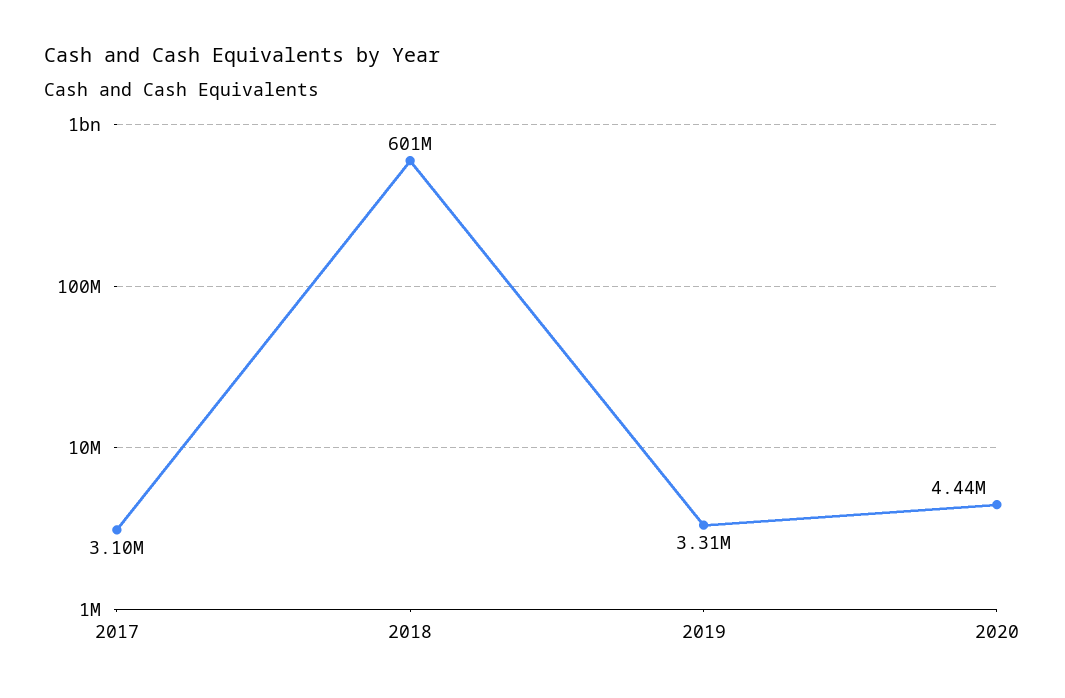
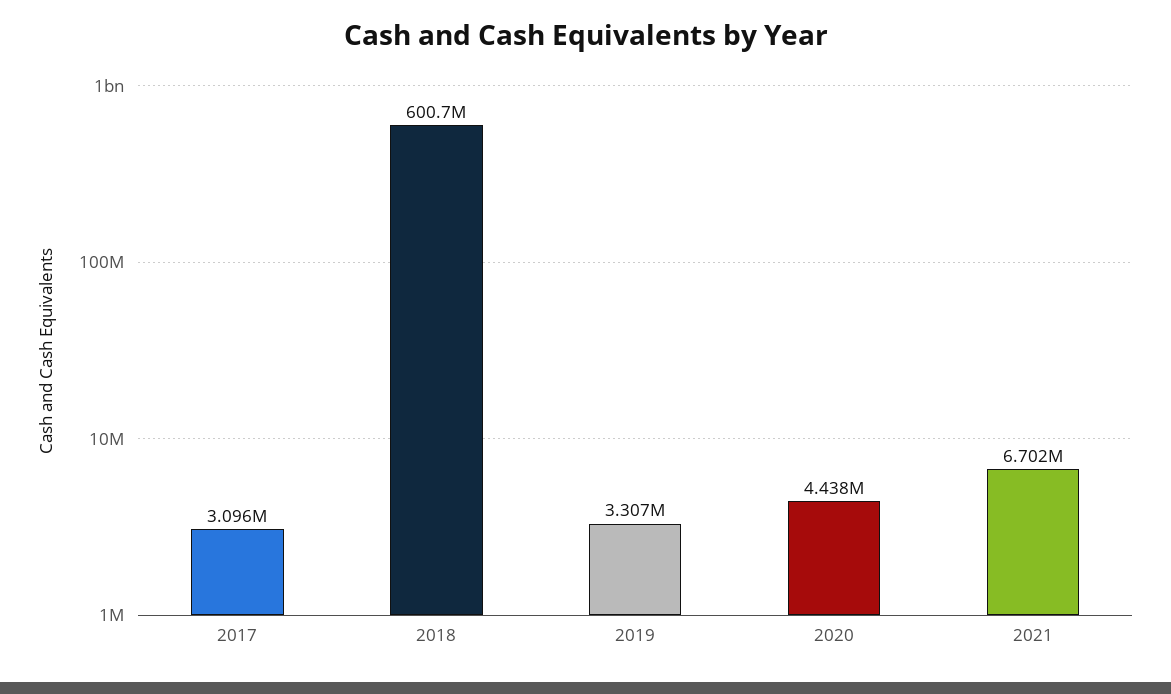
2021: none -> 6702000

